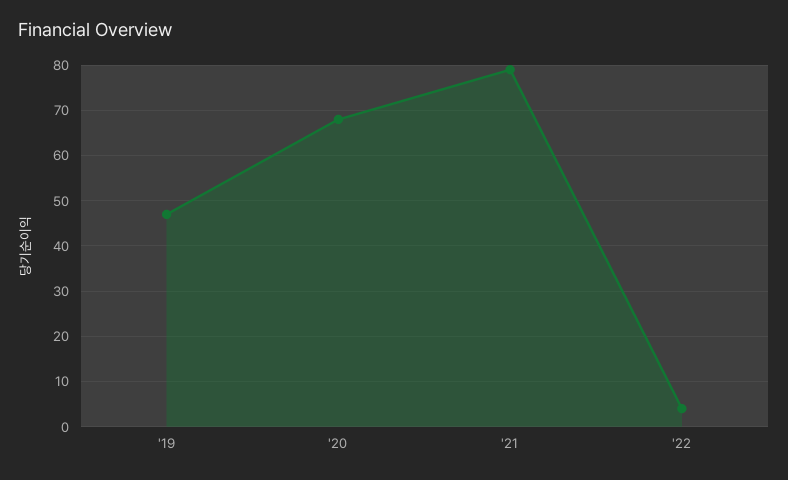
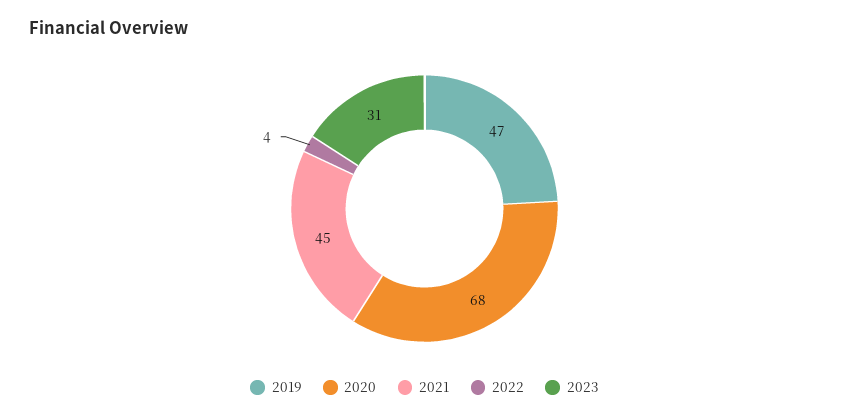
'21: 80 -> 45
2023: none -> 31

